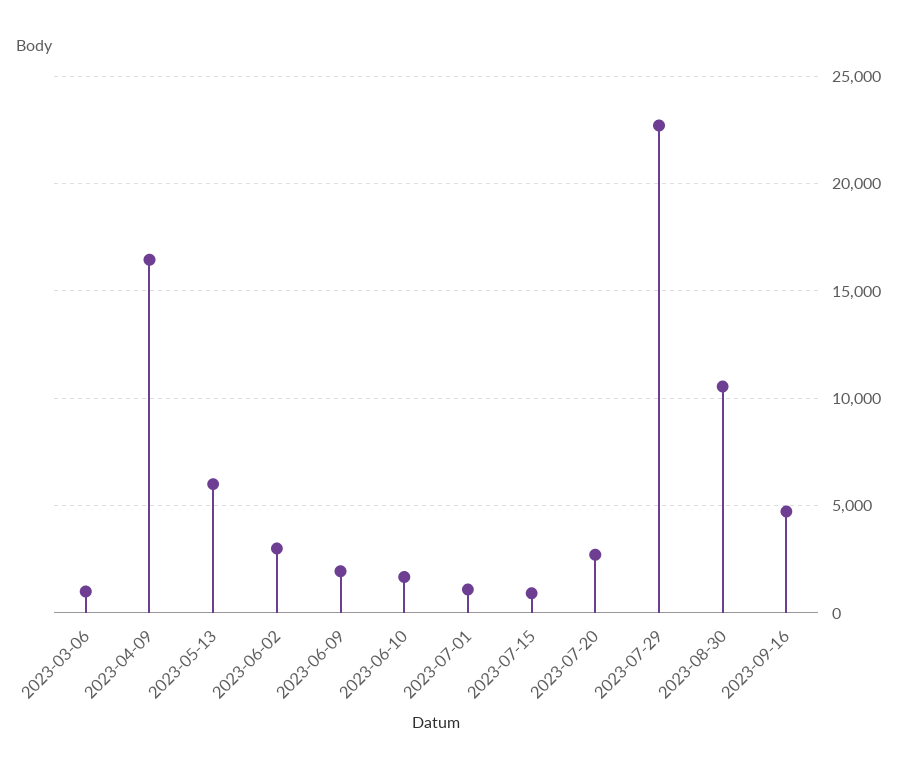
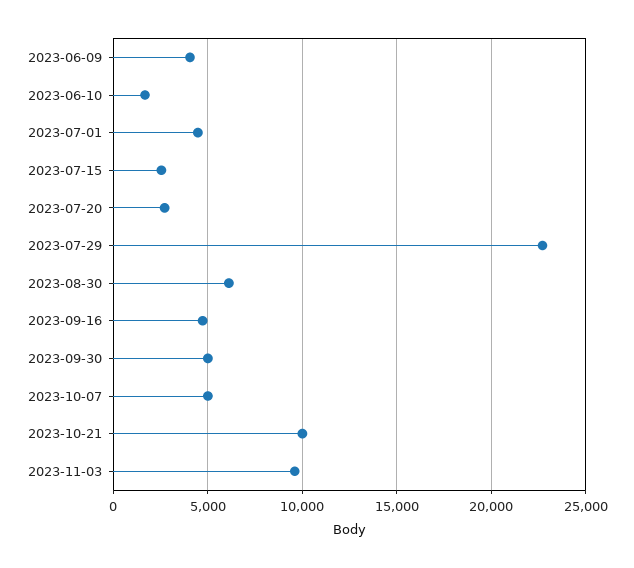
2023-03-06: 1000 -> none
2023-04-09: 16500 -> none
2023-05-13: 6000 -> none
2023-06-02: 3000 -> none
2023-06-09: 2000 -> 4000
2023-07-01: 1000 -> 4500
2023-07-15: 1000 -> 2500
2023-08-30: 10500 -> 6000
2023-09-30: none -> 5000
2023-10-07: none -> 5000
2023-10-21: none -> 10000
2023-11-03: none -> 9500

